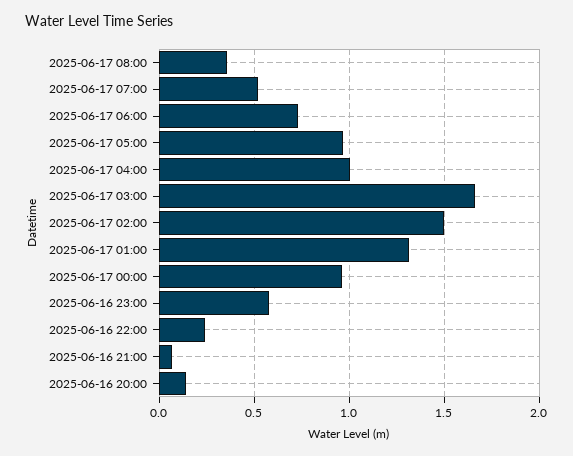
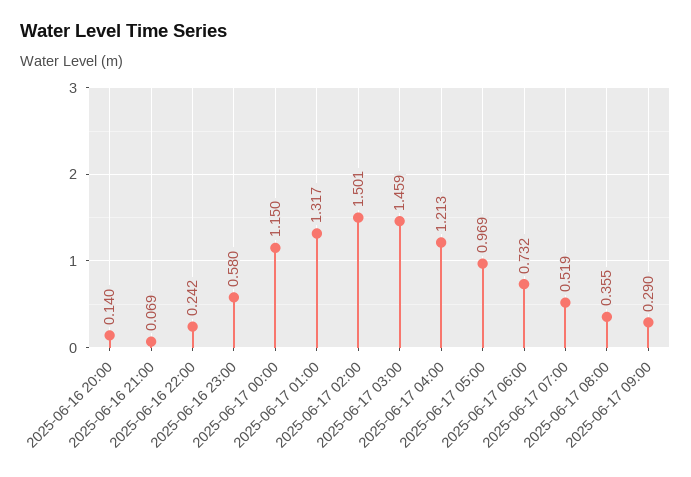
2025-06-17 04:00: 1 -> 1.213
2025-06-17 03:00: 1.65 -> 1.459
2025-06-17 00:00: 0.95 -> 1.15
2025-06-17 09:00: none -> 0.29

